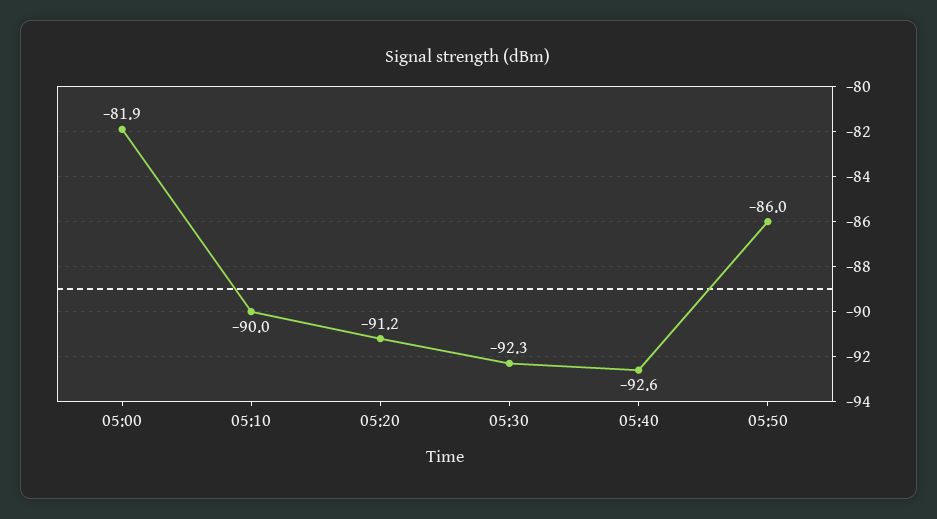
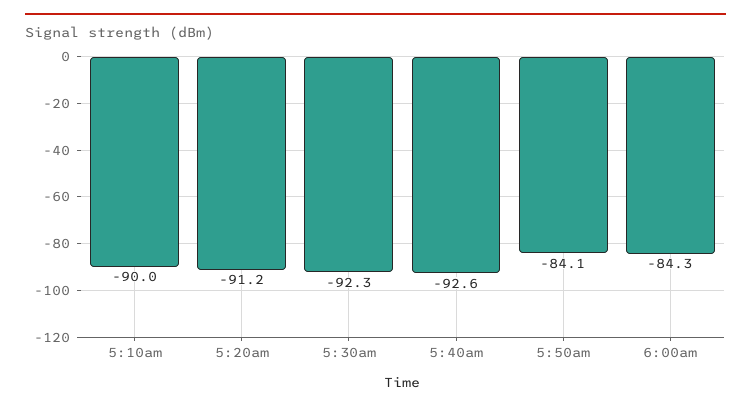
05:00: -81.9 -> none
05:50: -86 -> -84.1
6:00am: none -> -84.3

